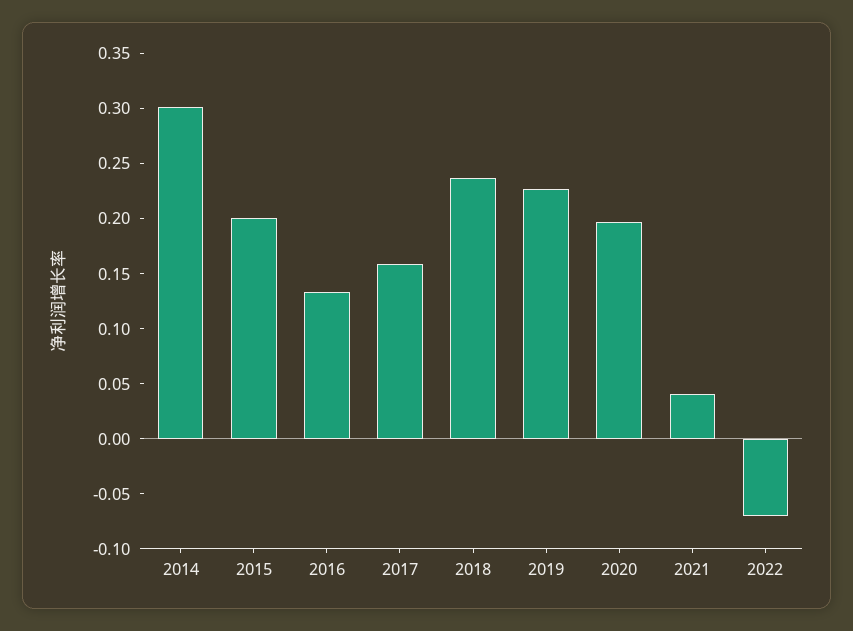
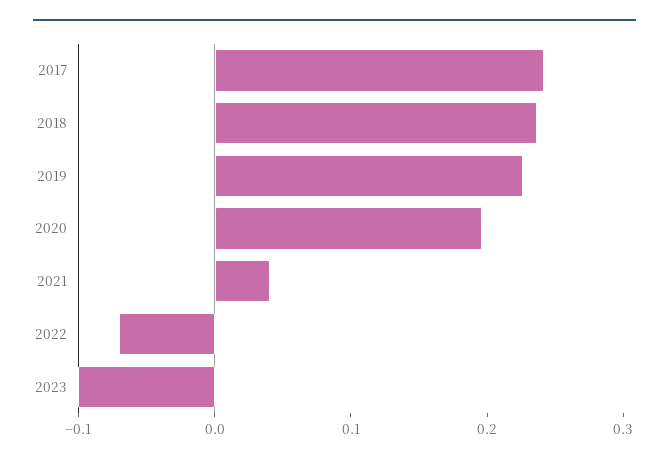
2014: 0.3 -> none
2015: 0.2 -> none
2016: 0.13 -> none
2017: 0.16 -> 0.24
2023: none -> -0.1

